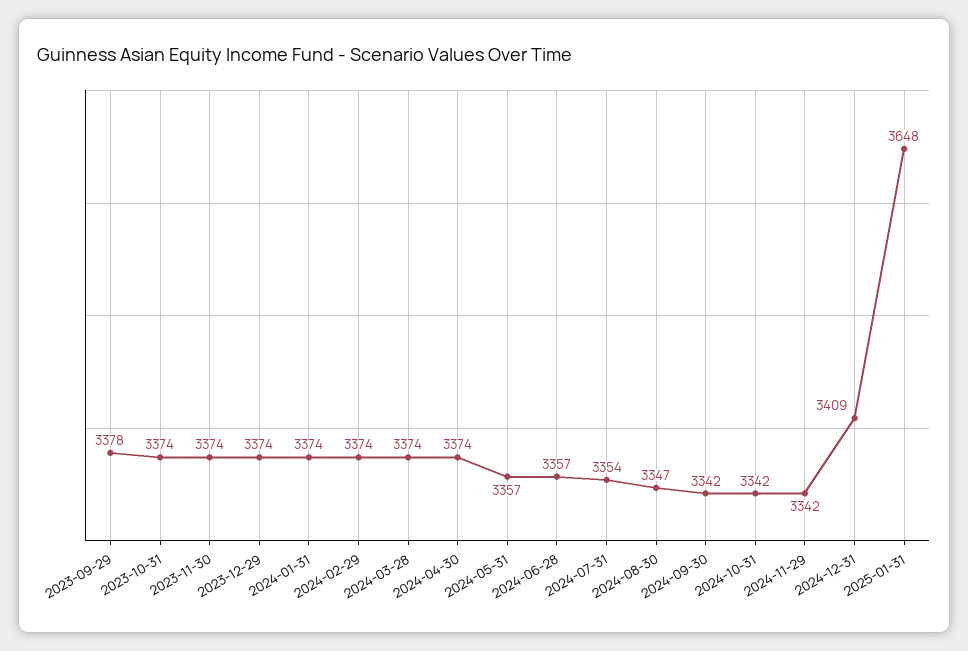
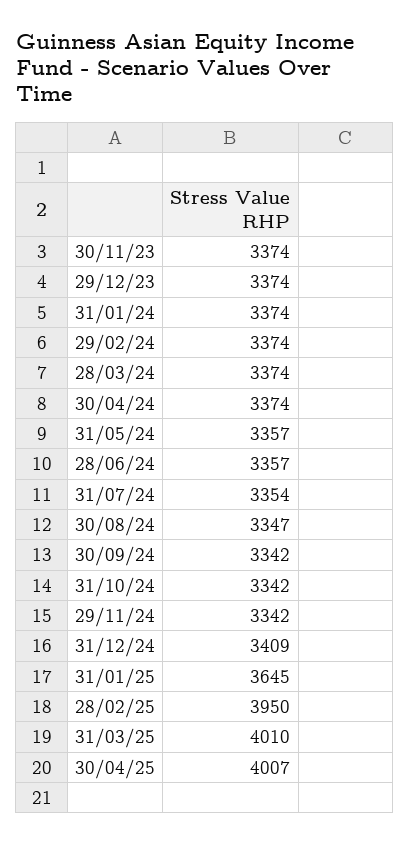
2023-09-29: 3378 -> none
2023-10-31: 3374 -> none
2025-01-31: 3648 -> 3645
28/02/25: none -> 3950
31/03/25: none -> 4010
30/04/25: none -> 4007

